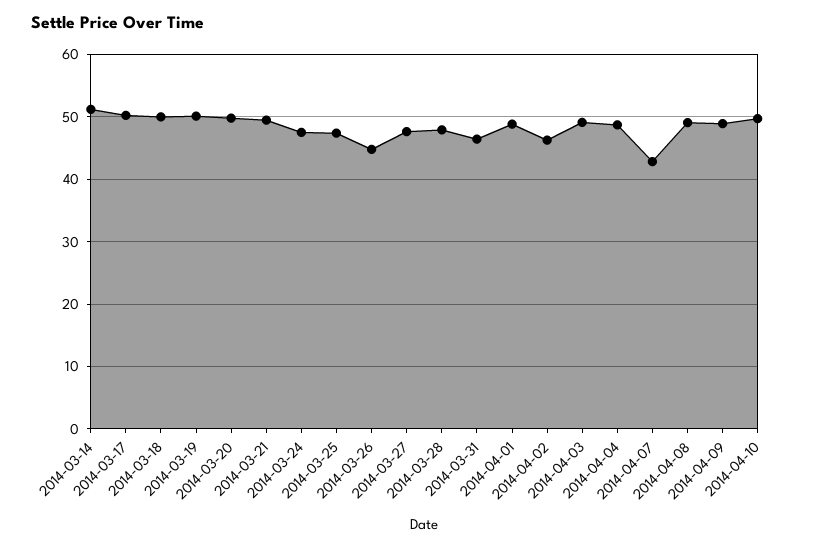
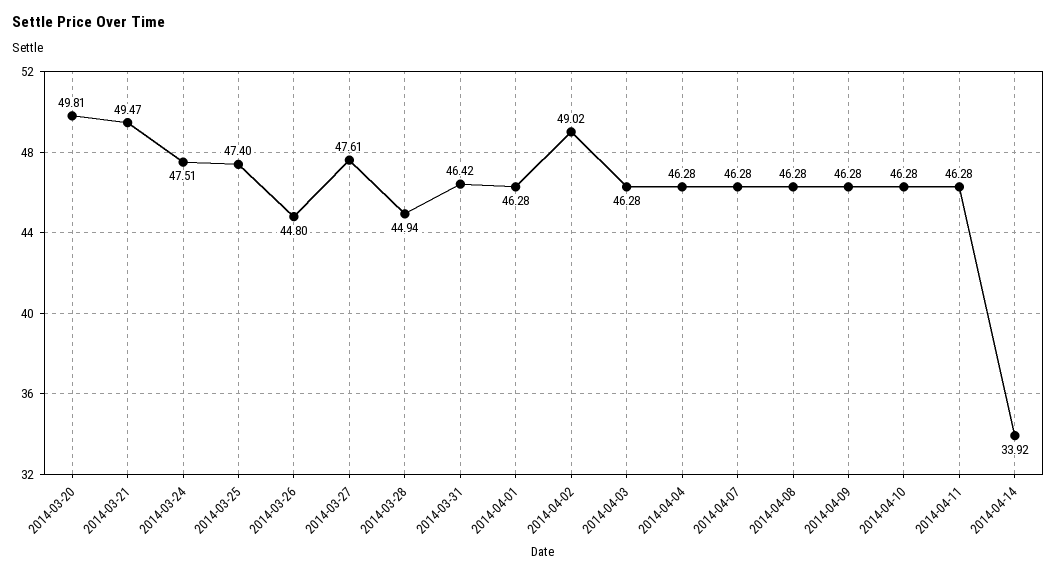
2014-03-14: 51 -> none
2014-03-17: 50 -> none
2014-03-18: 50 -> none
2014-03-19: 50 -> none
2014-03-28: 48 -> 44.94
2014-04-01: 49 -> 46.28
2014-04-02: 46 -> 49.02
2014-04-03: 49 -> 46.28
2014-04-04: 49 -> 46.28
2014-04-07: 43 -> 46.28
2014-04-08: 49 -> 46.28
2014-04-09: 49 -> 46.28
2014-04-10: 50 -> 46.28
2014-04-11: none -> 46.28
2014-04-14: none -> 33.92

